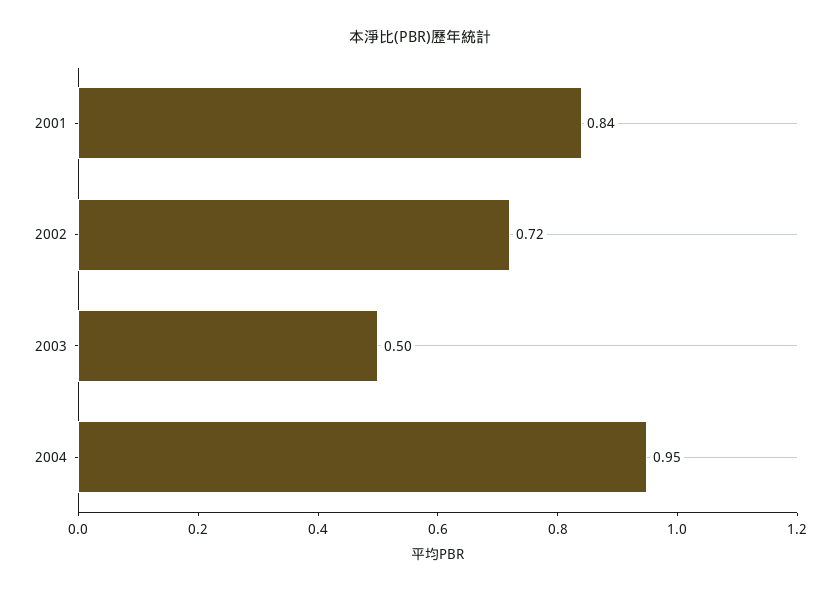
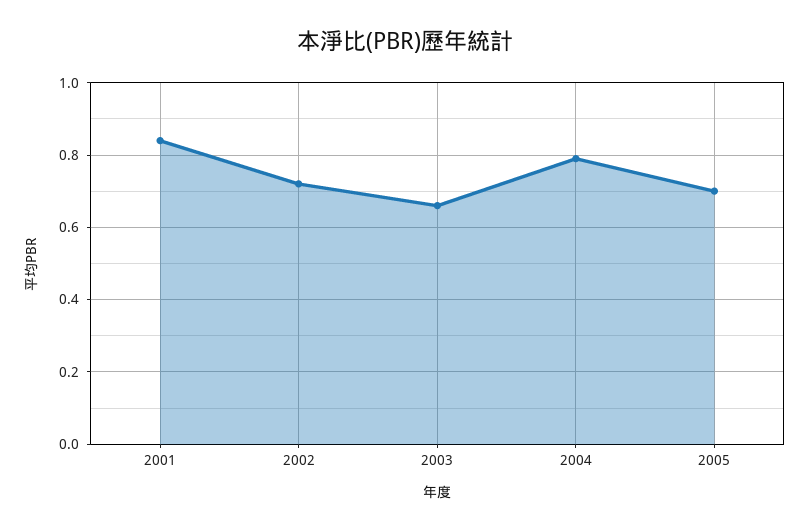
2003: 0.5 -> 0.65
2004: 0.95 -> 0.8
2005: none -> 0.7

